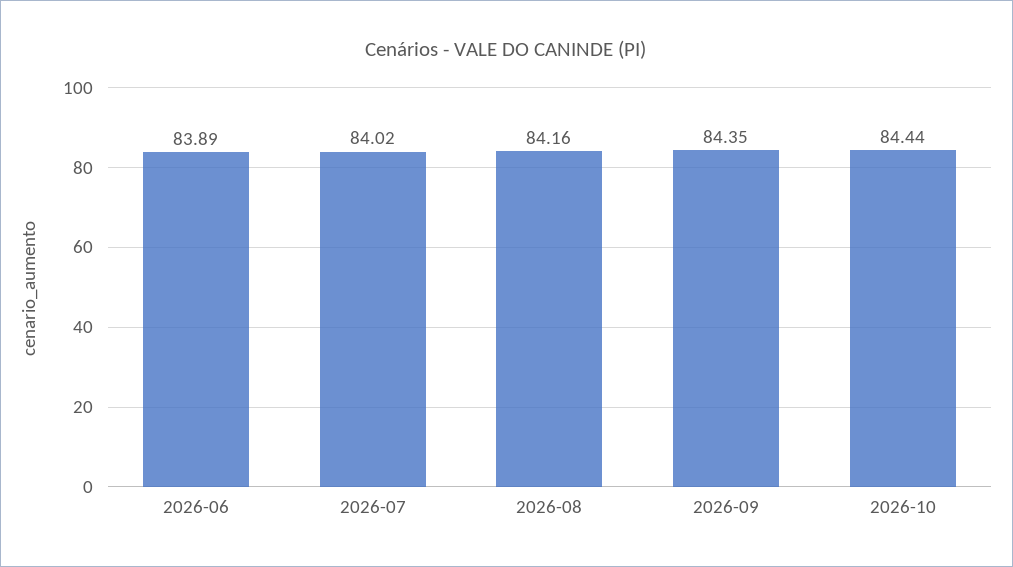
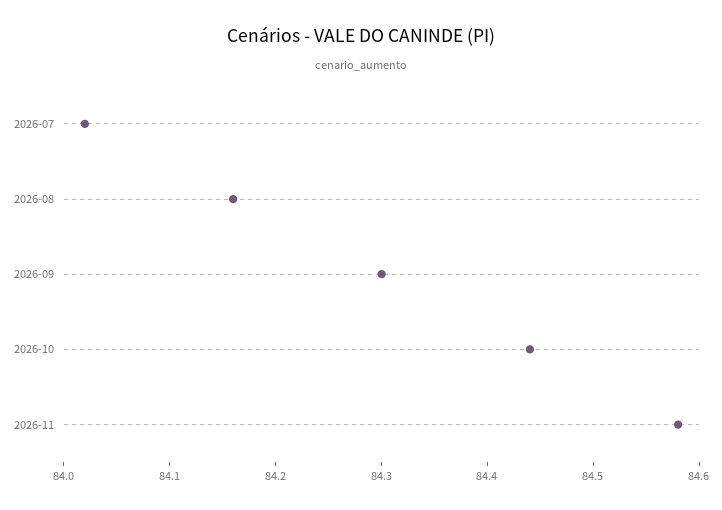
2026-06: 83.89 -> none
2026-09: 84.35 -> 84.3
2026-11: none -> 84.58

